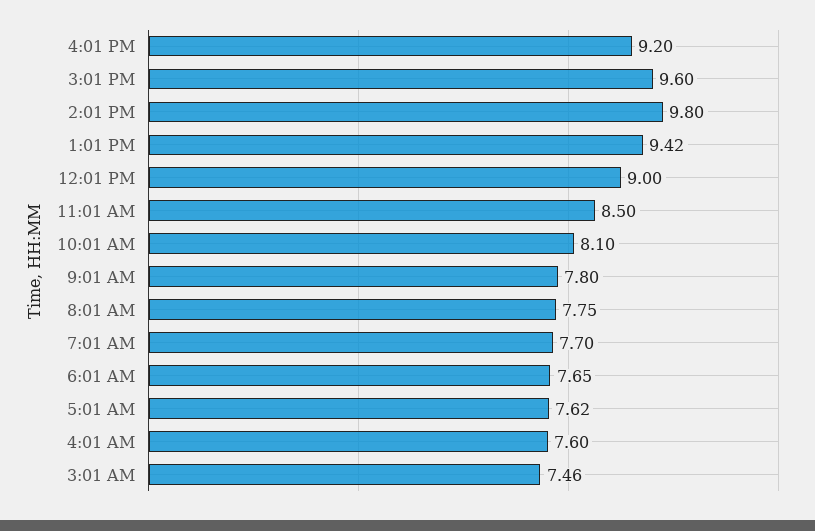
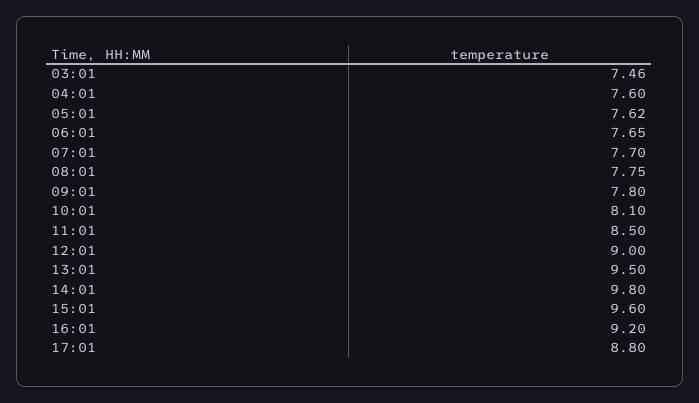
1:01 PM: 9.42 -> 9.5
17:01: none -> 8.8

